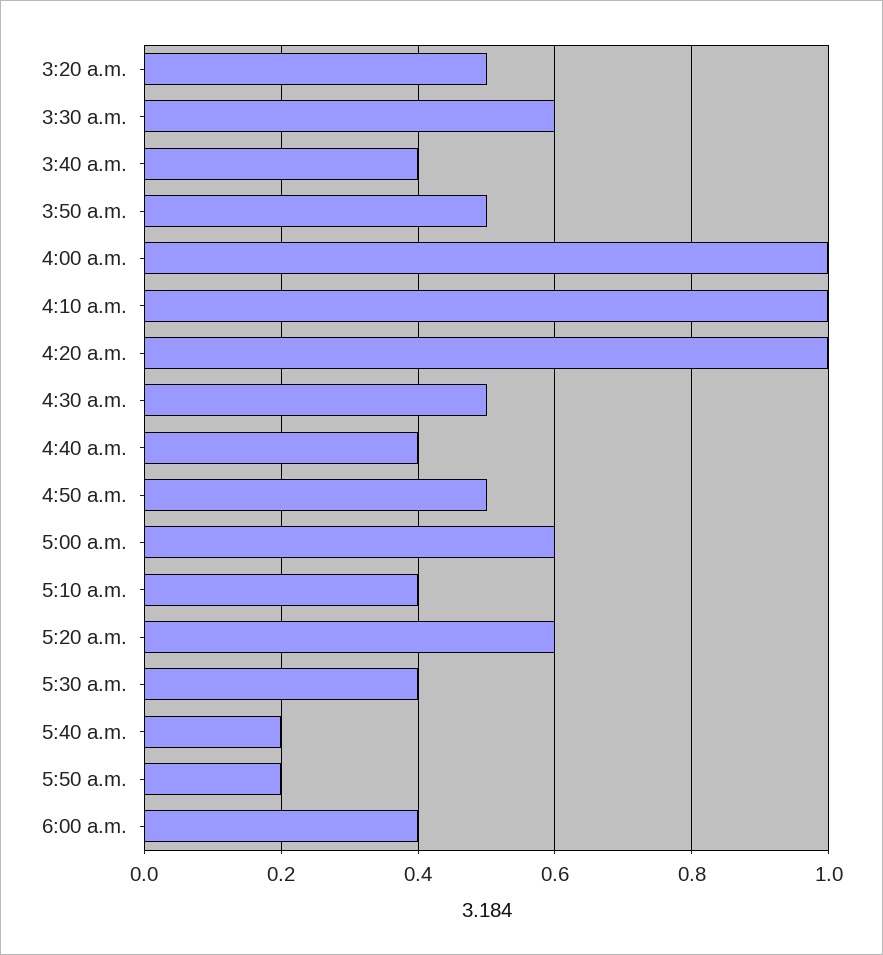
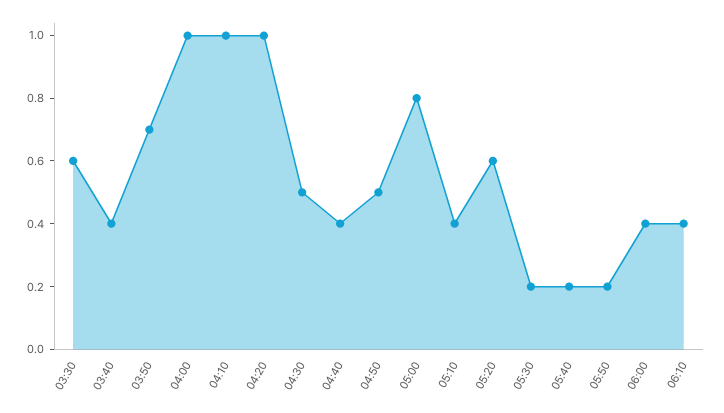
3:20 a.m.: 0.5 -> none
3:50 a.m.: 0.5 -> 0.7
5:00 a.m.: 0.6 -> 0.8
5:30 a.m.: 0.4 -> 0.2
06:10: none -> 0.4

